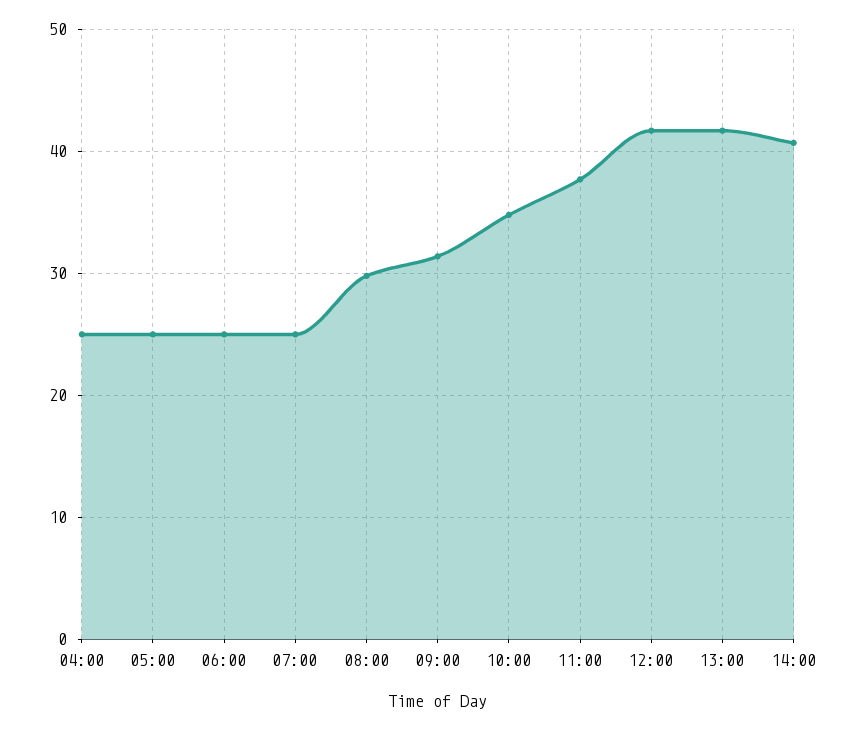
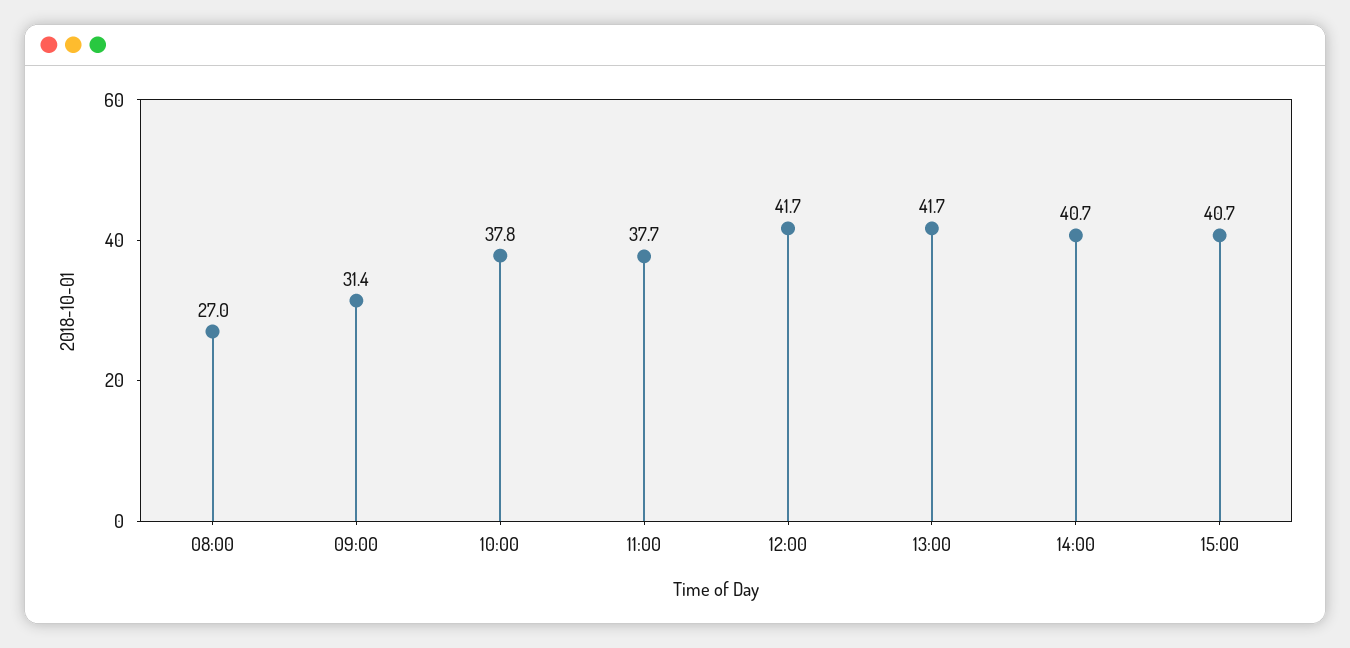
04:00: 25 -> none
05:00: 25 -> none
06:00: 25 -> none
07:00: 25 -> none
08:00: 30 -> 27
10:00: 35 -> 37.8
15:00: none -> 40.7

